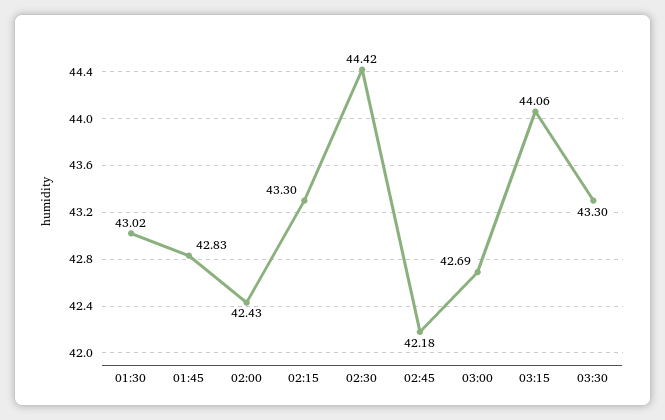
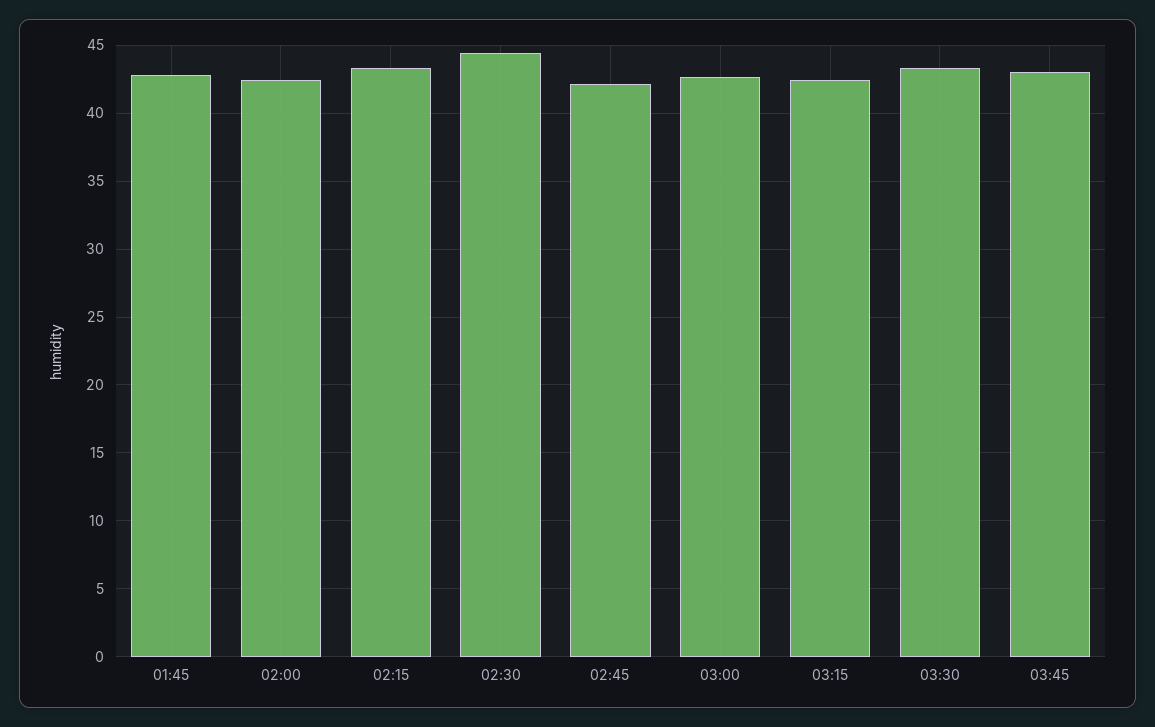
01:30: 43.02 -> none
03:15: 44.06 -> 42.5
03:45: none -> 43

